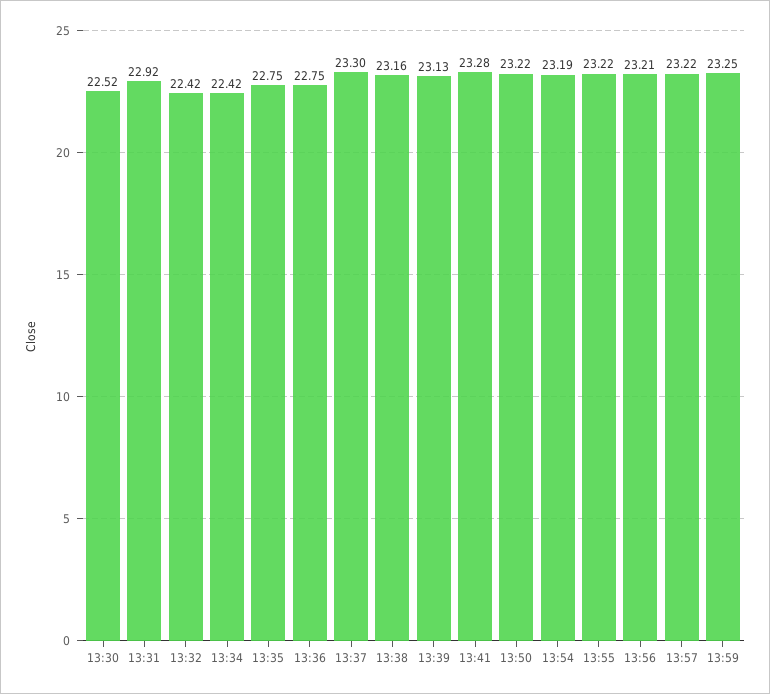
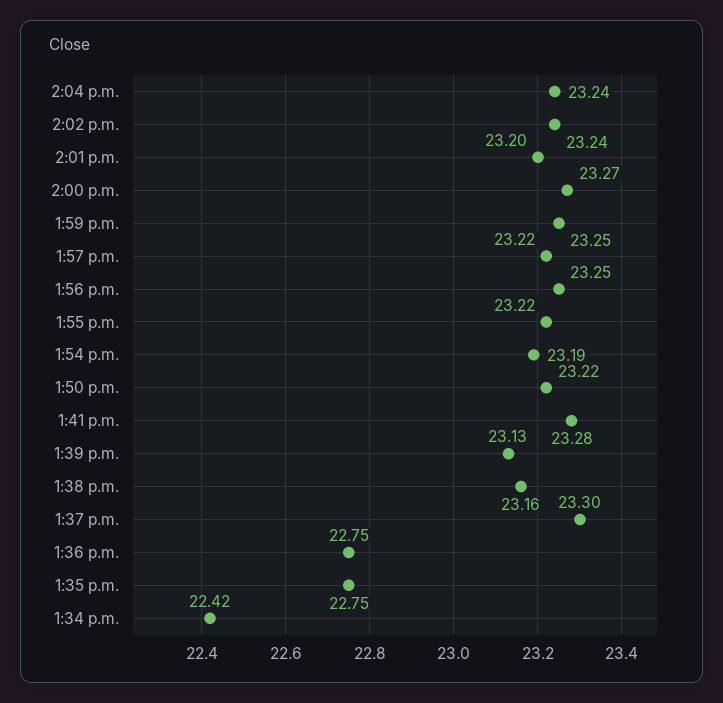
13:30: 22.52 -> none
13:31: 22.92 -> none
13:32: 22.42 -> none
13:56: 23.21 -> 23.25
2:04 p.m.: none -> 23.24
2:02 p.m.: none -> 23.24
2:01 p.m.: none -> 23.2
2:00 p.m.: none -> 23.27

